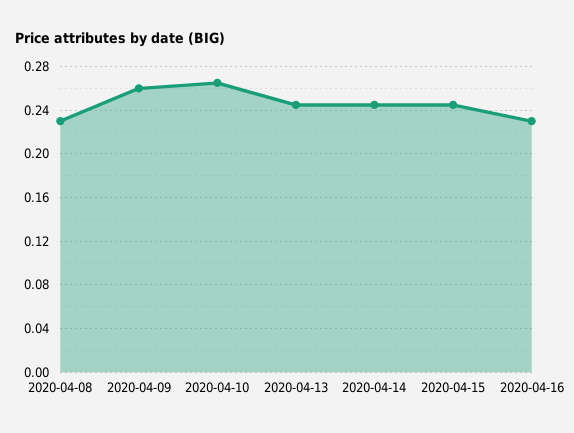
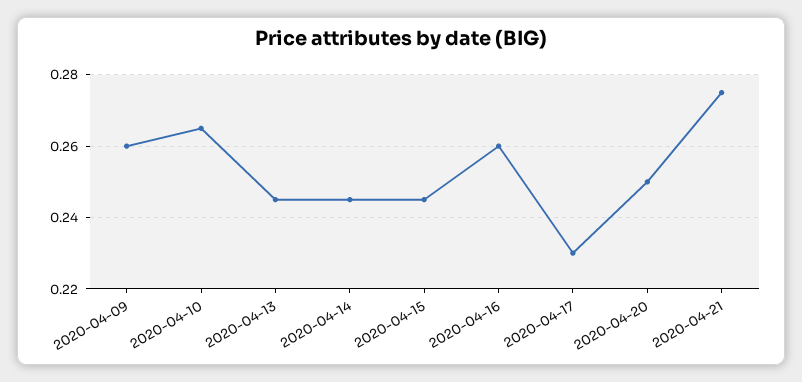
2020-04-08: 0.23 -> none
2020-04-16: 0.23 -> 0.26
2020-04-17: none -> 0.23
2020-04-20: none -> 0.25
2020-04-21: none -> 0.275

